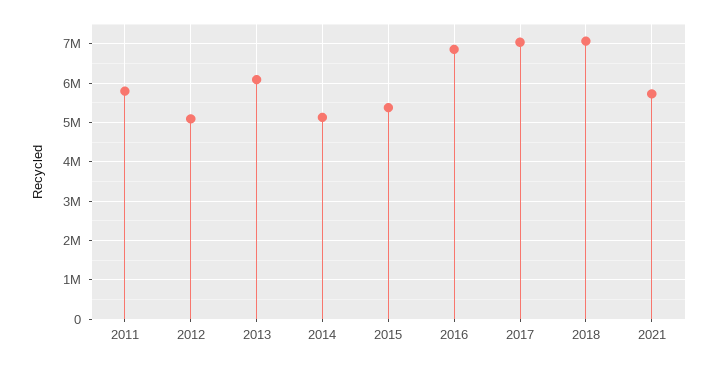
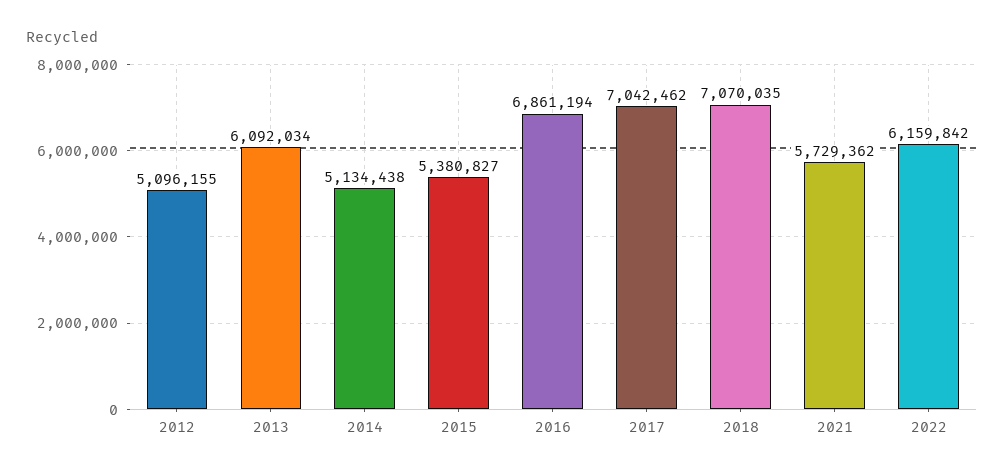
2011: 5800000 -> none
2022: none -> 6159842

